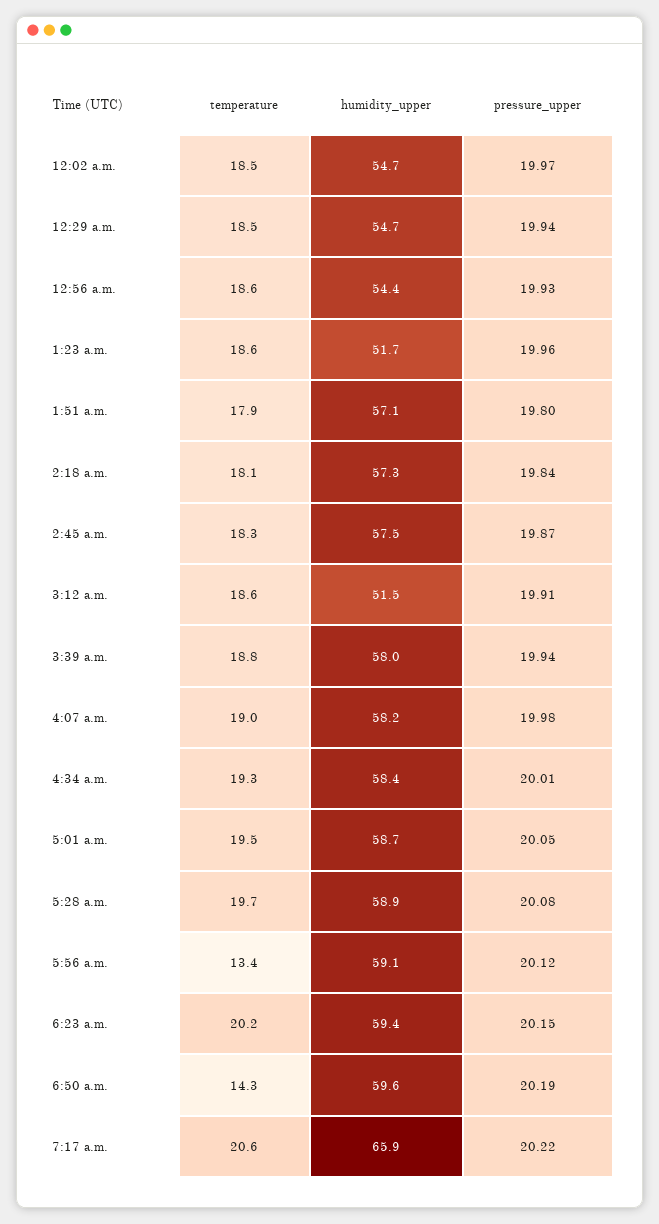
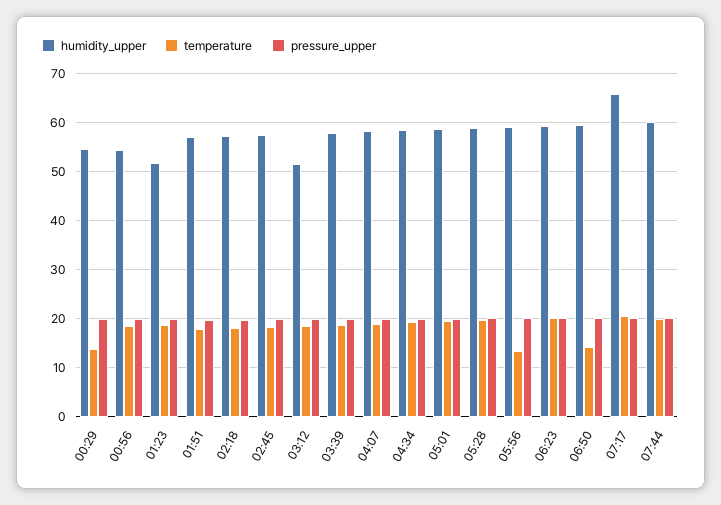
temperature, 12:02 a.m.: 18.5 -> none
humidity_upper, 12:02 a.m.: 54.7 -> none
pressure_upper, 12:02 a.m.: 19.97 -> none
temperature, 12:29 a.m.: 18.5 -> 14
humidity_upper, 07:44: none -> 60
temperature, 07:44: none -> 20
pressure_upper, 07:44: none -> 20

